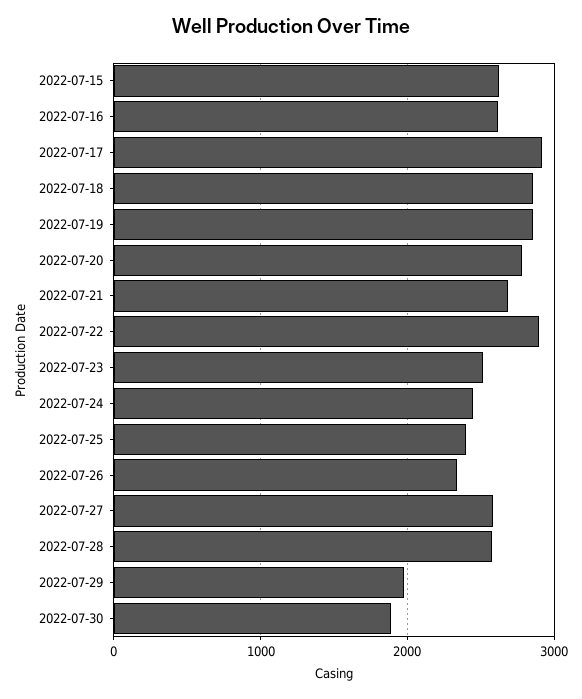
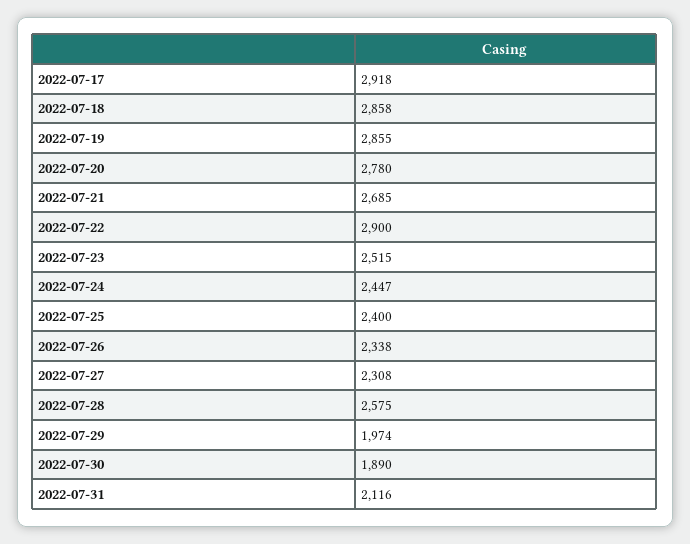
2022-07-15: 2600 -> none
2022-07-16: 2600 -> none
2022-07-27: 2600 -> 2308
2022-07-31: none -> 2116

